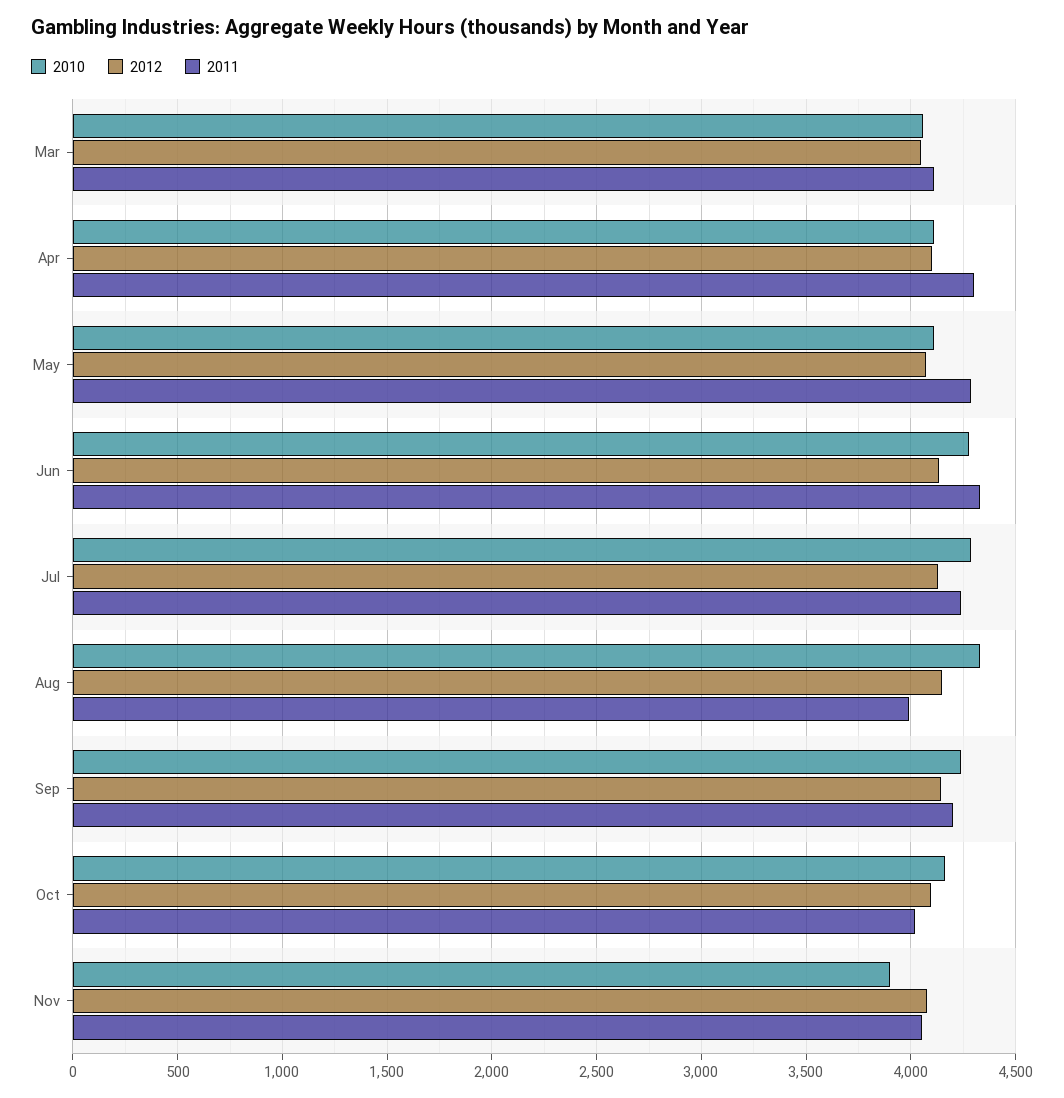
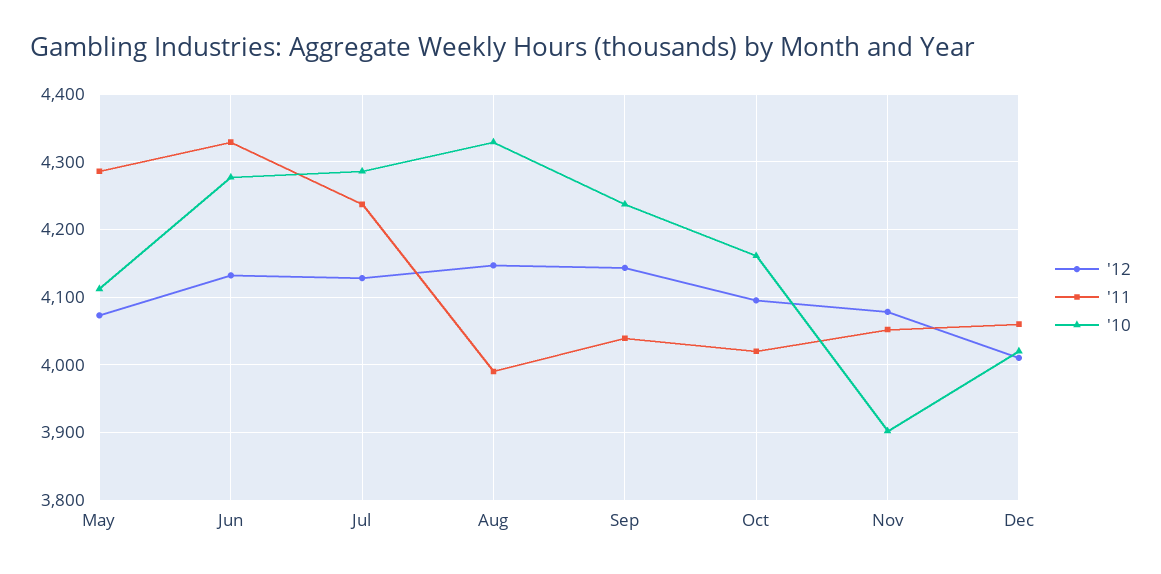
2010, Mar: 4050 -> none
2012, Mar: 4050 -> none
2011, Mar: 4100 -> none
2010, Apr: 4100 -> none
2012, Apr: 4100 -> none
2011, Apr: 4300 -> none
2011, Sep: 4200 -> 4040
2012, Dec: none -> 4010
2011, Dec: none -> 4060
2010, Dec: none -> 4020

